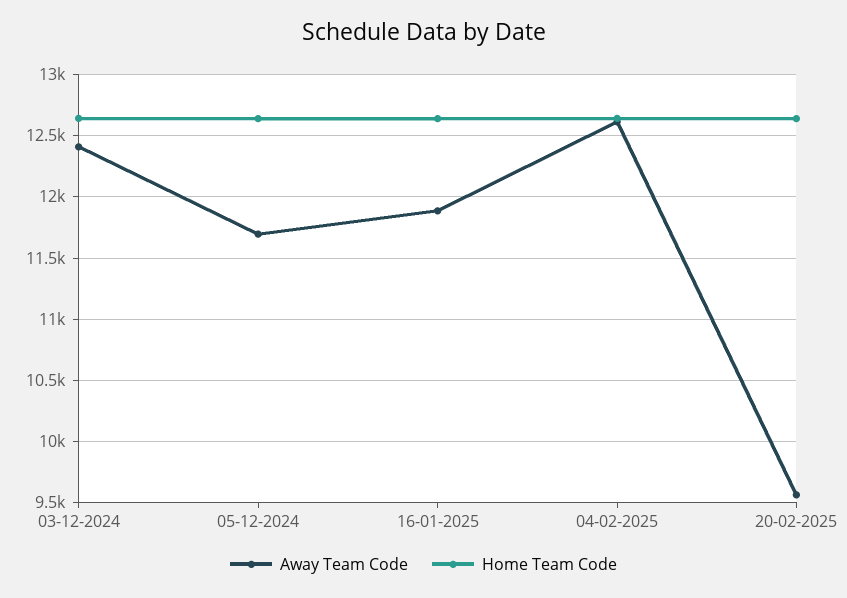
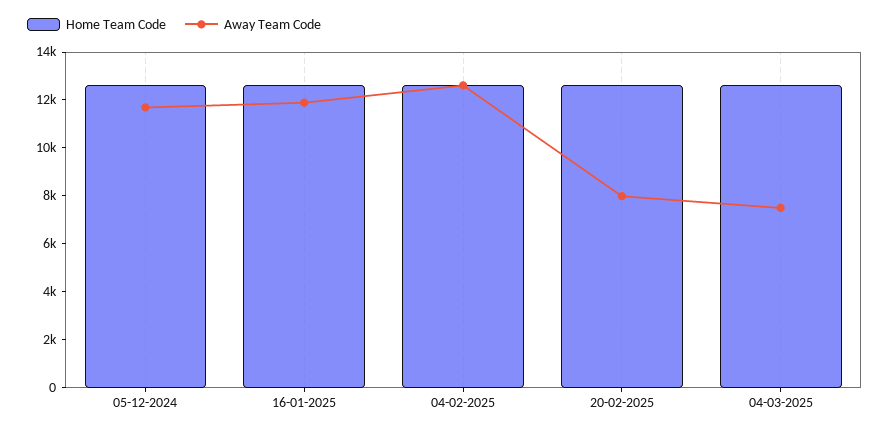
Away Team Code, 03-12-2024: 12400 -> none
Home Team Code, 03-12-2024: 12650 -> none
Away Team Code, 20-02-2025: 9550 -> 8000
Home Team Code, 04-03-2025: none -> 12500
Away Team Code, 04-03-2025: none -> 7500

